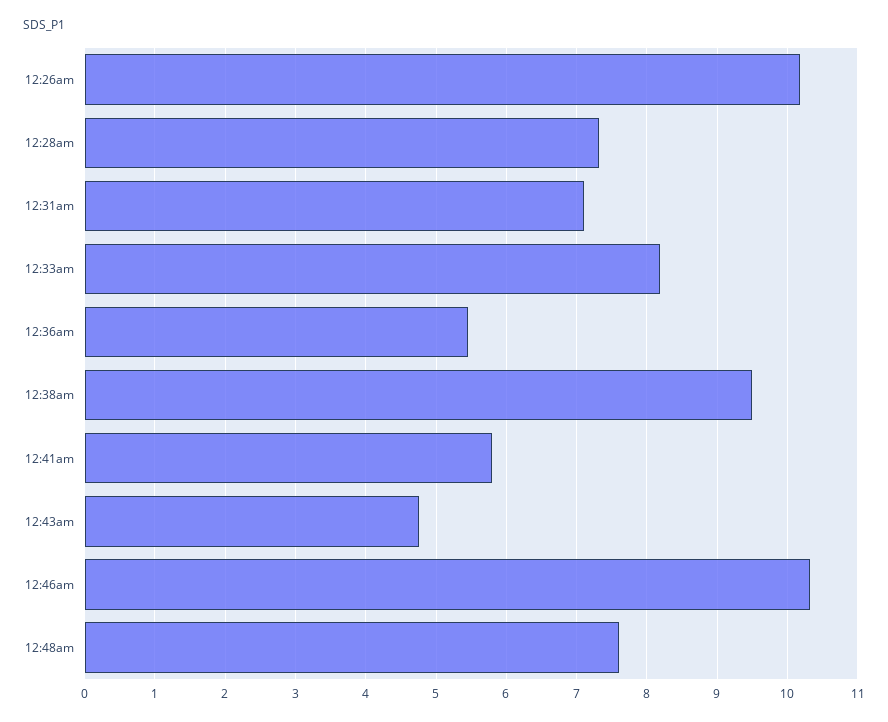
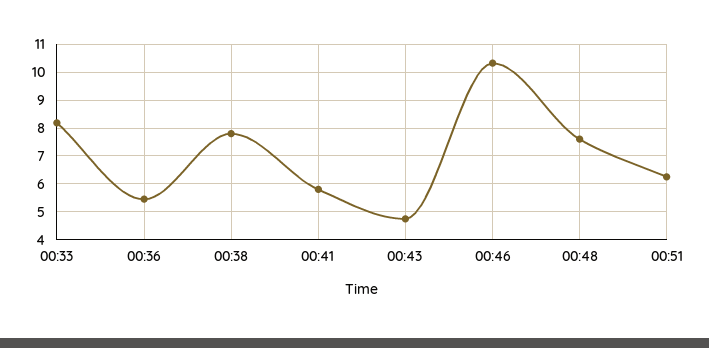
12:26am: 10.2 -> none
12:28am: 7.3 -> none
12:31am: 7.1 -> none
12:38am: 9.5 -> 7.75
00:51: none -> 6.25

